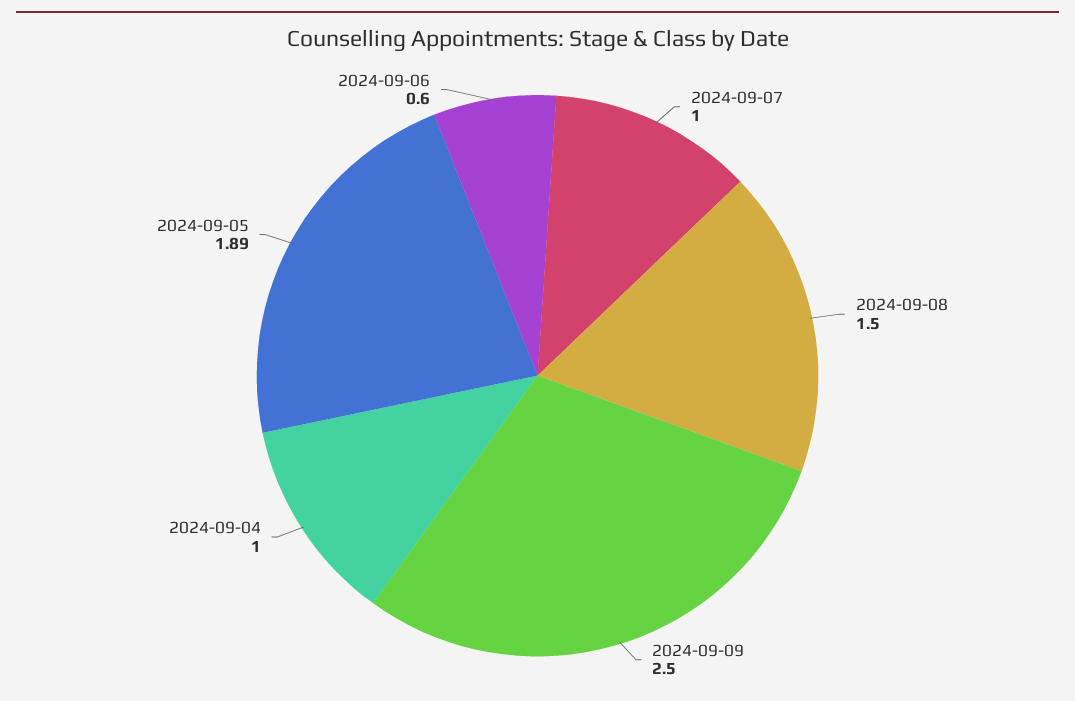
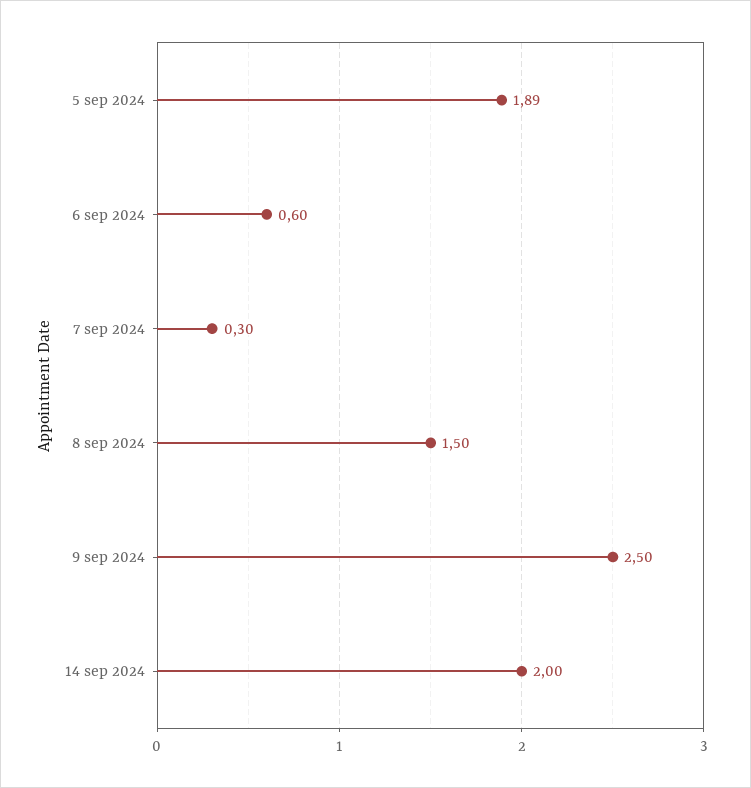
2024-09-07: 1 -> 0.3
2024-09-04: 1 -> none
14 sep 2024: none -> 2

